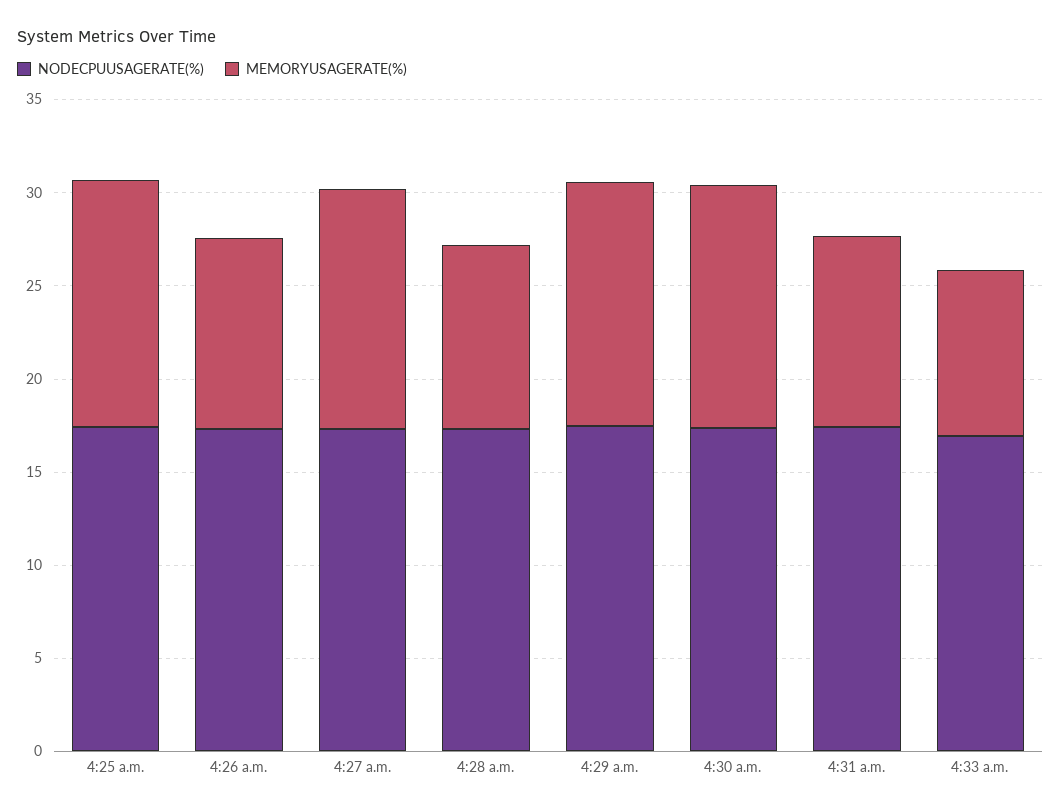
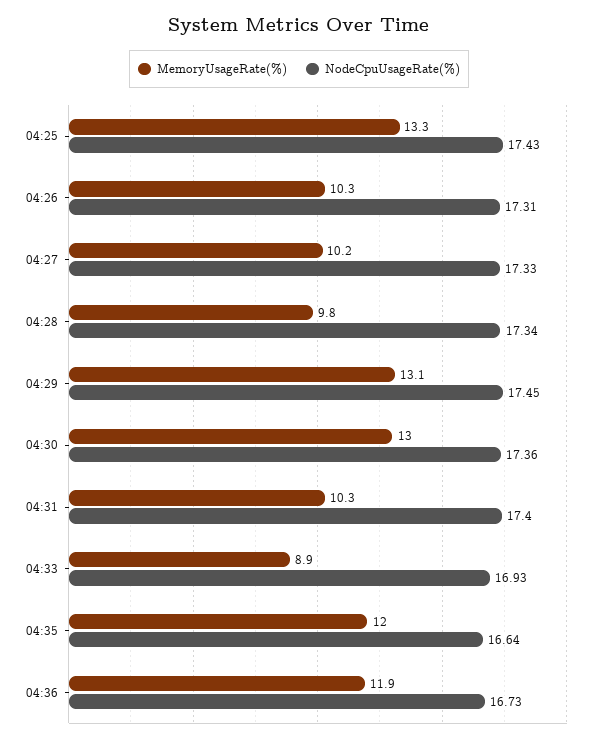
MEMORYUSAGERATE(%), 4:27 a.m.: 13 -> 10.2
MEMORYUSAGERATE(%), 04:35: none -> 12
NODECPUUSAGERATE(%), 04:35: none -> 16.64
MEMORYUSAGERATE(%), 04:36: none -> 11.9
NODECPUUSAGERATE(%), 04:36: none -> 16.73

